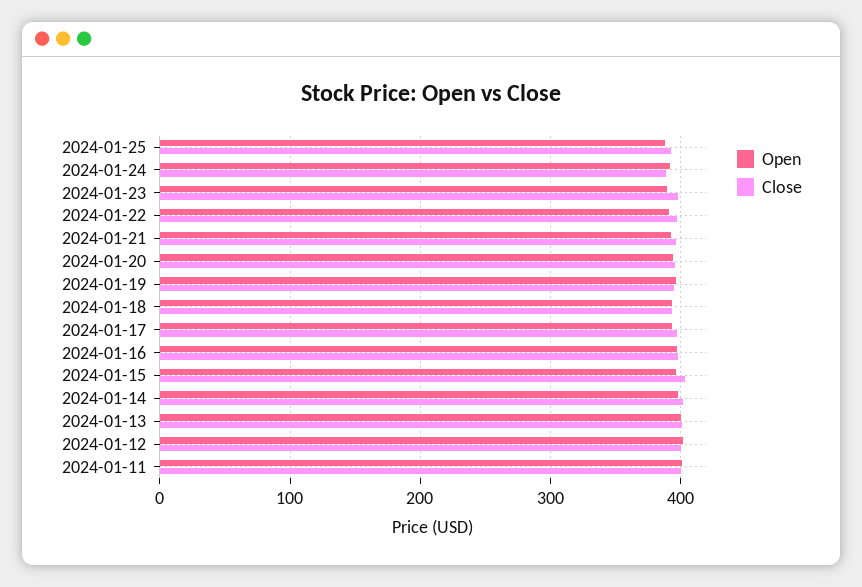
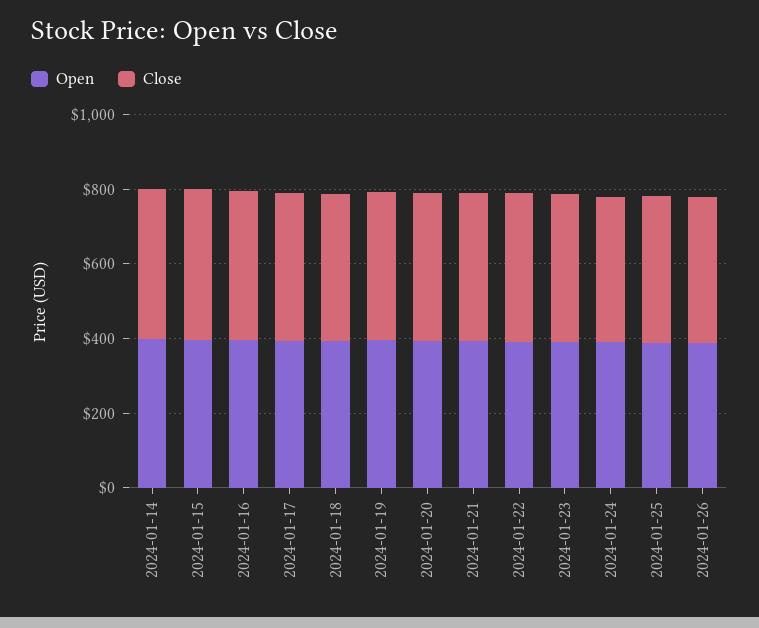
Open, 2024-01-13: 400 -> none
Close, 2024-01-13: 400 -> none
Open, 2024-01-12: 400 -> none
Close, 2024-01-12: 400 -> none
Open, 2024-01-11: 400 -> none
Close, 2024-01-11: 400 -> none
Open, 2024-01-26: none -> 400
Close, 2024-01-26: none -> 400

